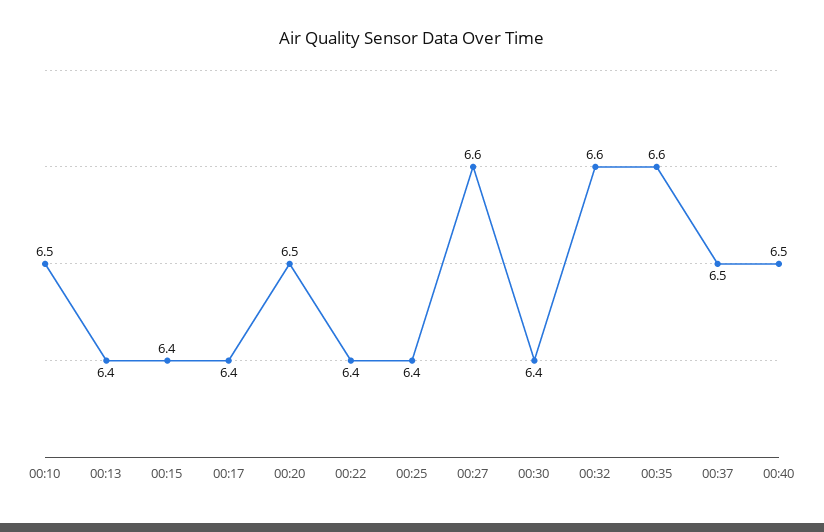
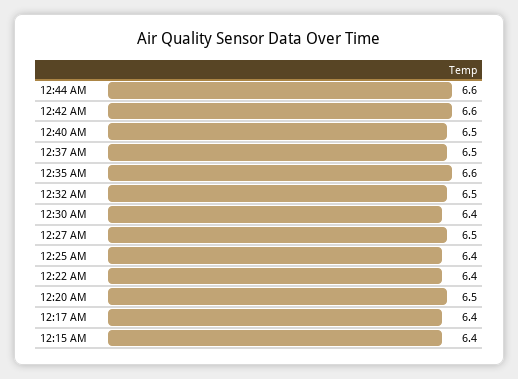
00:10: 6.5 -> none
00:13: 6.4 -> none
00:27: 6.6 -> 6.5
00:32: 6.6 -> 6.5
12:44 AM: none -> 6.6
12:42 AM: none -> 6.6

